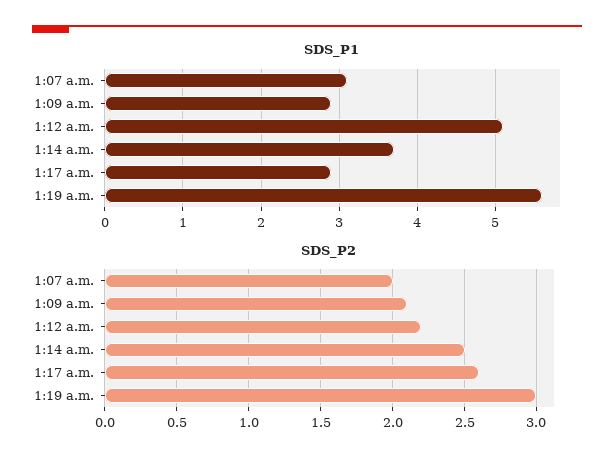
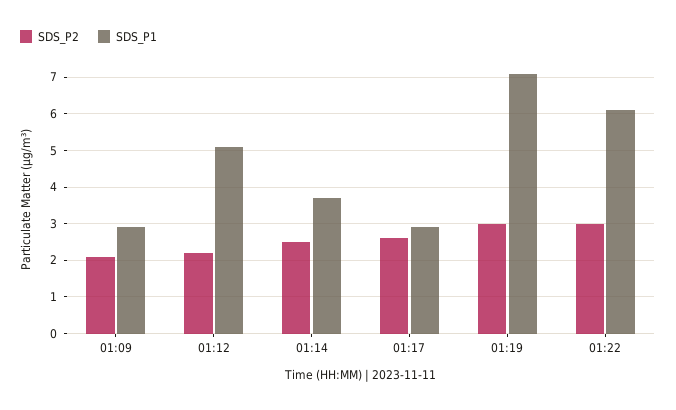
SDS_P1, 1:07 a.m.: 3.1 -> none
SDS_P1, 1:19 a.m.: 5.6 -> 7
SDS_P2, 1:07 a.m.: 2 -> none
SDS_P2, 01:22: none -> 3
SDS_P1, 01:22: none -> 6

